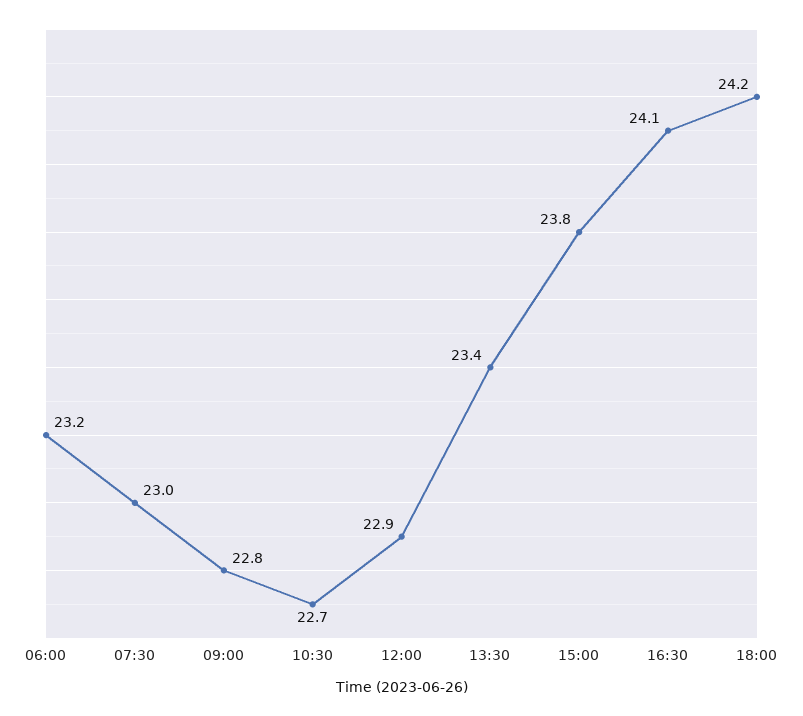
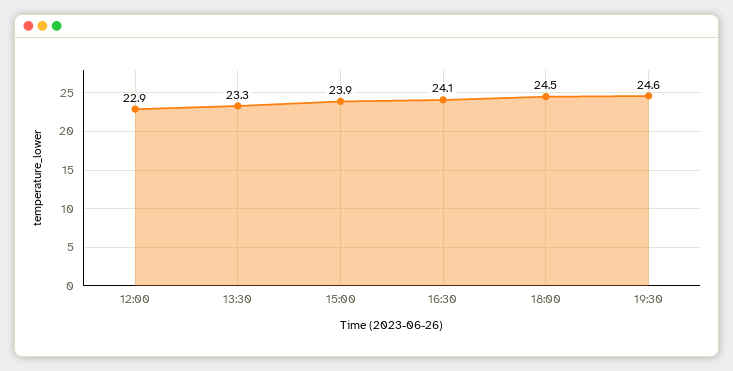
06:00: 23.2 -> none
07:30: 23 -> none
09:00: 22.8 -> none
10:30: 22.7 -> none
13:30: 23.4 -> 23.3
15:00: 23.8 -> 23.9
18:00: 24.2 -> 24.5
19:30: none -> 24.6

